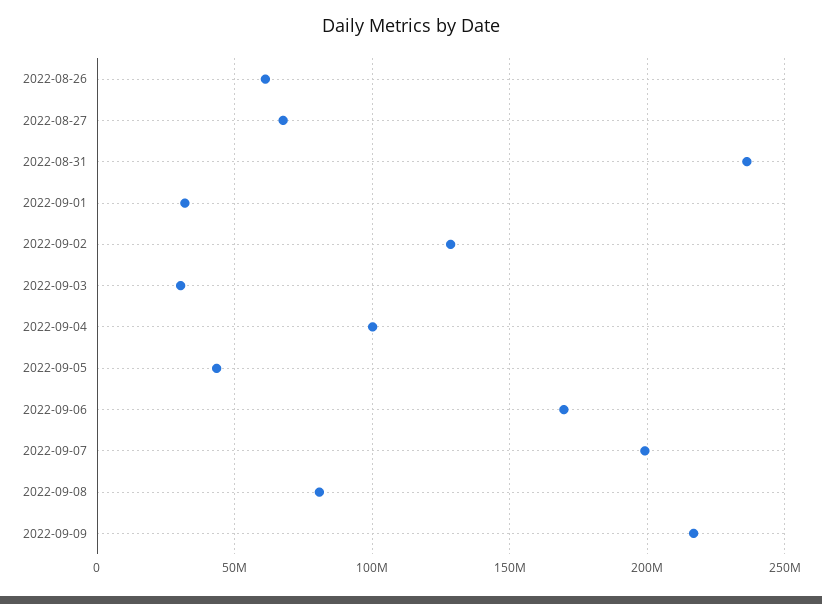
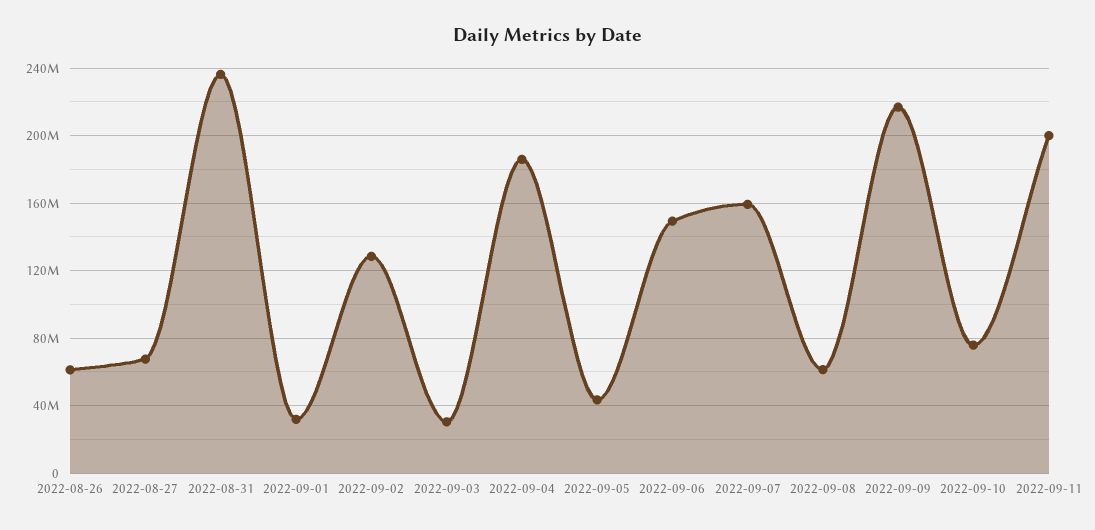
2022-09-04: 100000000 -> 185000000
2022-09-06: 170000000 -> 150000000
2022-09-07: 200000000 -> 160000000
2022-09-08: 80000000 -> 60000000
2022-09-10: none -> 75000000
2022-09-11: none -> 200000000

